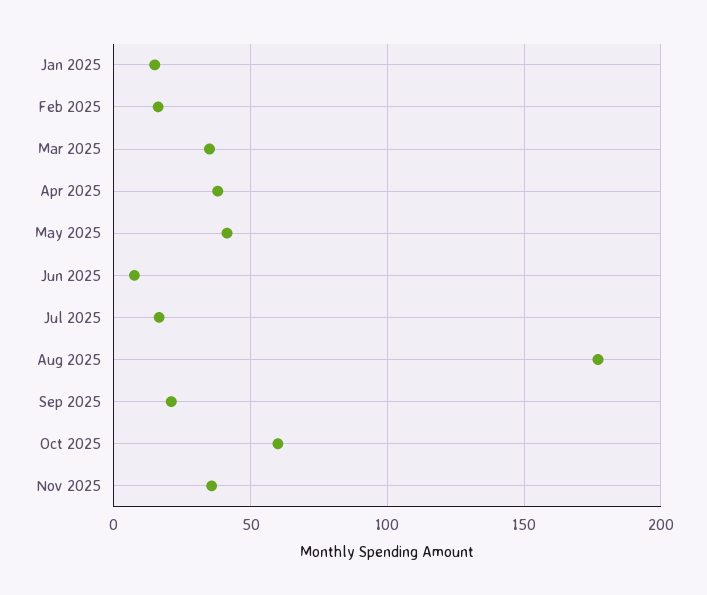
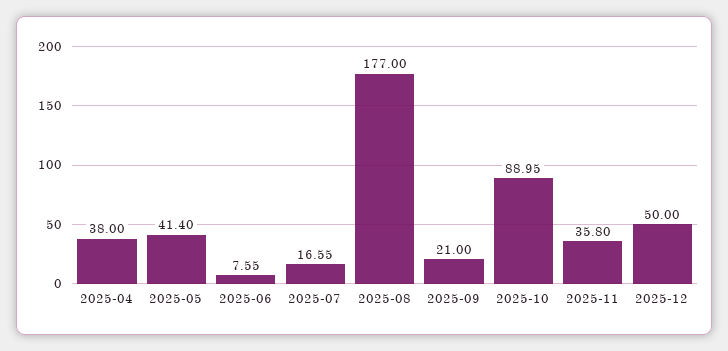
Jan 2025: 15 -> none
Feb 2025: 15 -> none
Mar 2025: 35 -> none
Oct 2025: 60 -> 88.95
2025-12: none -> 50

